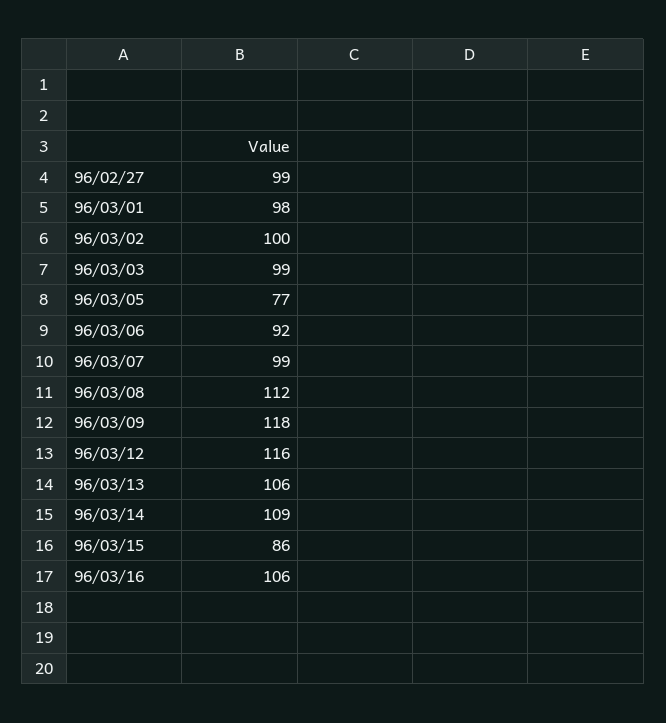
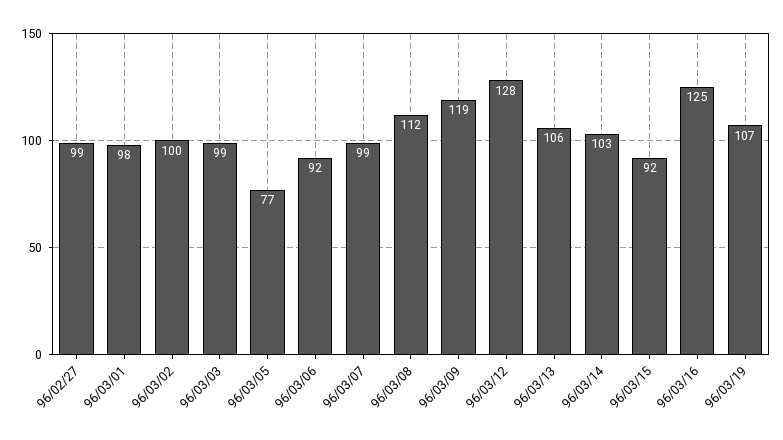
96/03/09: 118 -> 119
96/03/12: 116 -> 128
96/03/14: 109 -> 103
96/03/15: 86 -> 92
96/03/16: 106 -> 125
96/03/19: none -> 107

